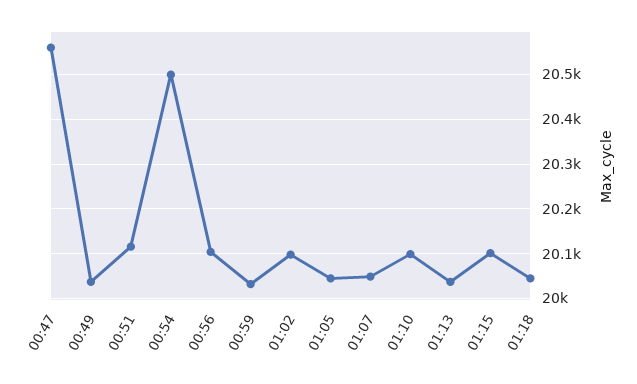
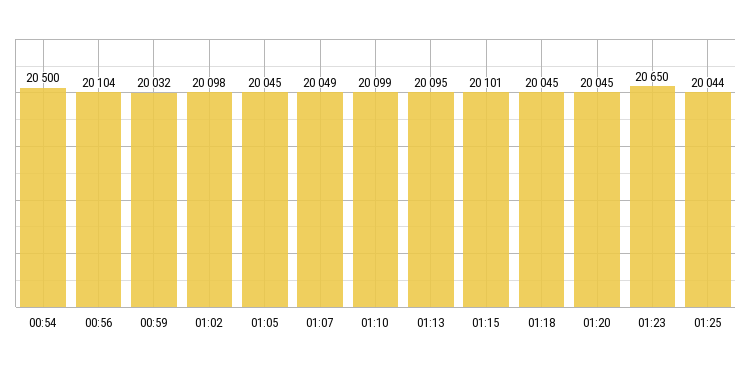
00:47: 20560 -> none
00:49: 20040 -> none
00:51: 20120 -> none
01:13: 20040 -> 20095
01:20: none -> 20045
01:23: none -> 20650
01:25: none -> 20044

